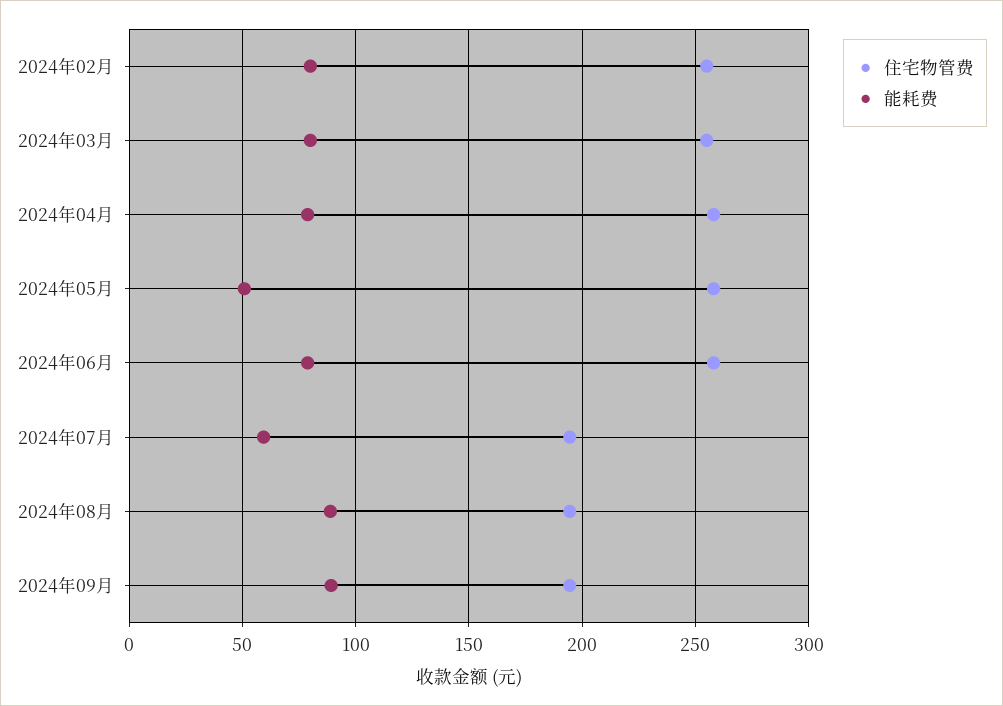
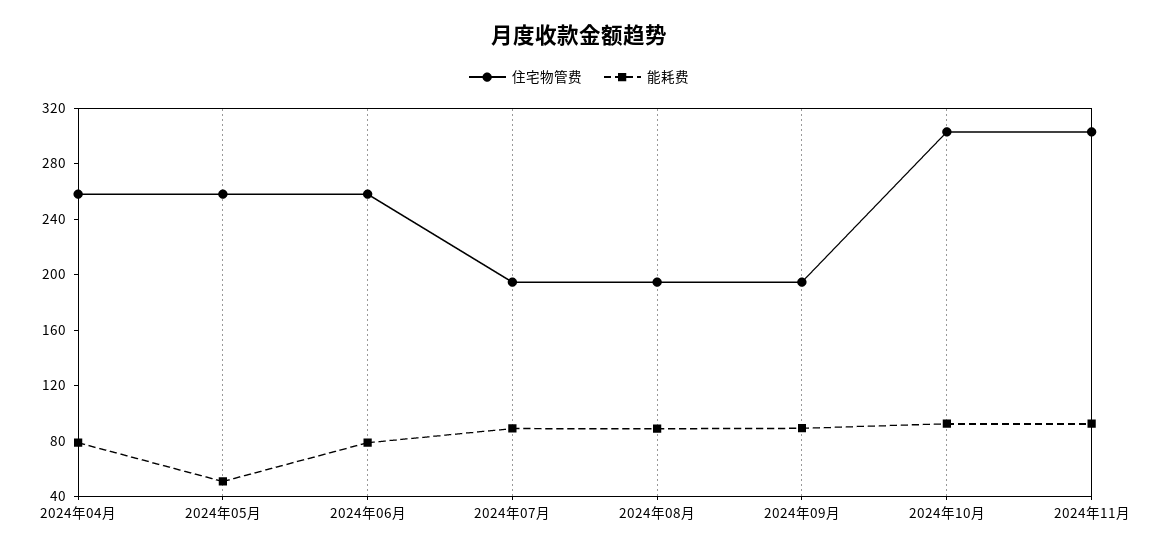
住宅物管费, 2024年02月: 255 -> none
能耗费, 2024年02月: 80 -> none
住宅物管费, 2024年03月: 255 -> none
能耗费, 2024年03月: 80 -> none
能耗费, 2024年07月: 60 -> 90
住宅物管费, 2024年10月: none -> 300
能耗费, 2024年10月: none -> 90
住宅物管费, 2024年11月: none -> 300
能耗费, 2024年11月: none -> 90

